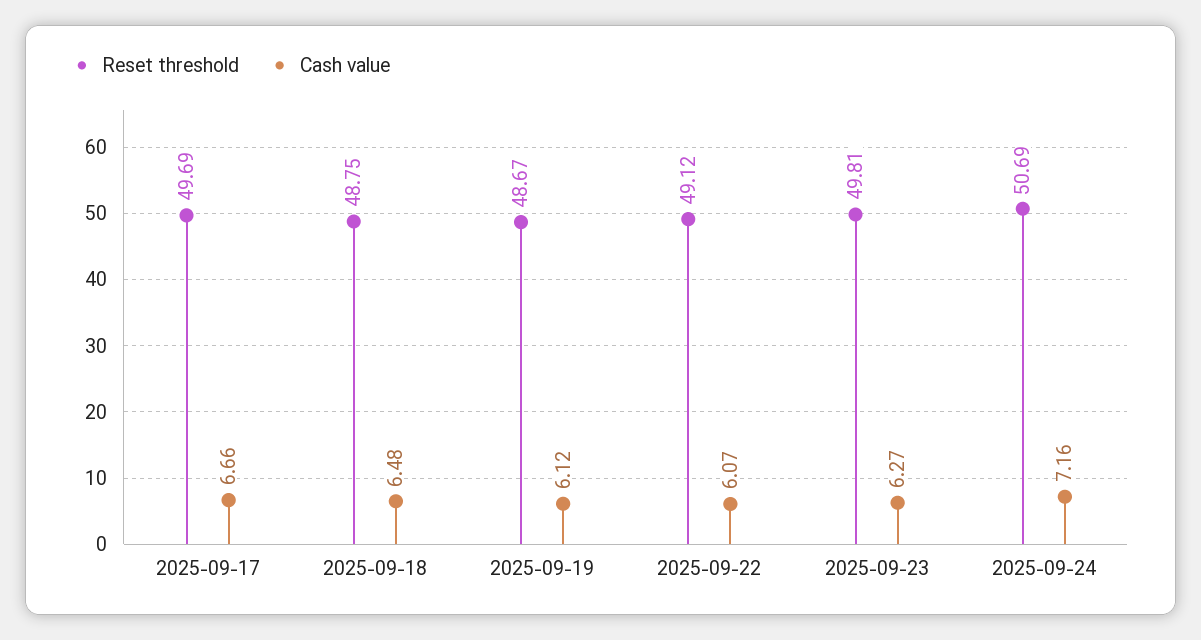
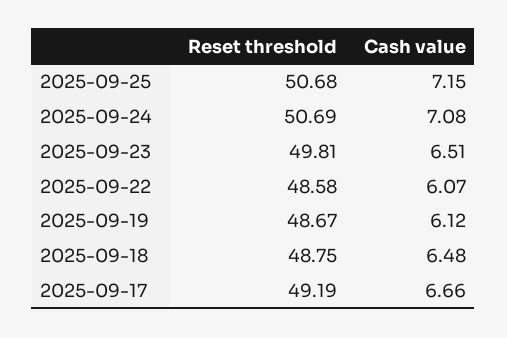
Reset threshold, 2025-09-17: 49.69 -> 49.19
Reset threshold, 2025-09-22: 49.12 -> 48.58
Cash value, 2025-09-23: 6.27 -> 6.51
Cash value, 2025-09-24: 7.16 -> 7.08
Reset threshold, 2025-09-25: none -> 50.68
Cash value, 2025-09-25: none -> 7.15

